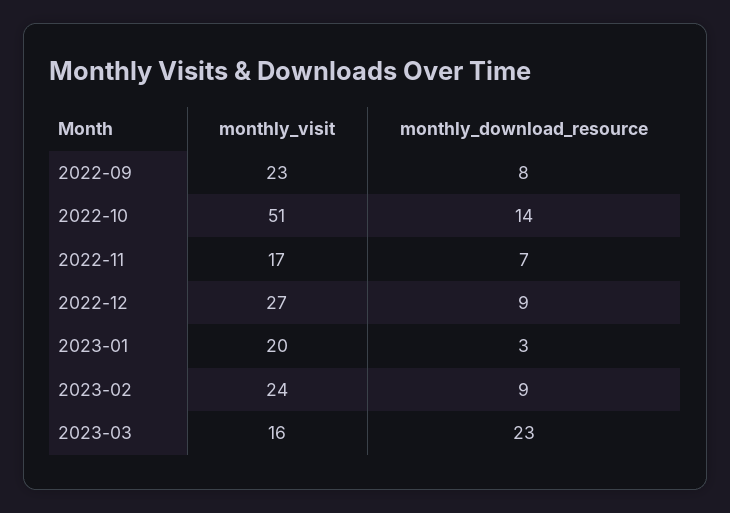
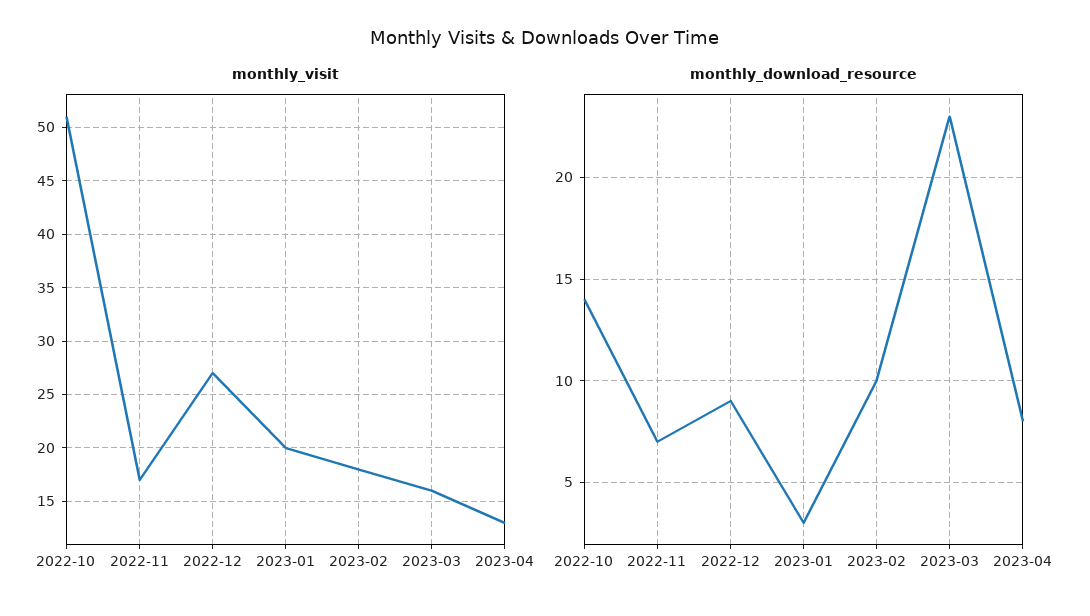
monthly_visit, 2022-09: 23 -> none
monthly_download_resource, 2022-09: 8 -> none
monthly_visit, 2023-02: 24 -> 18
monthly_download_resource, 2023-02: 9 -> 10
monthly_visit, 2023-04: none -> 13
monthly_download_resource, 2023-04: none -> 8

